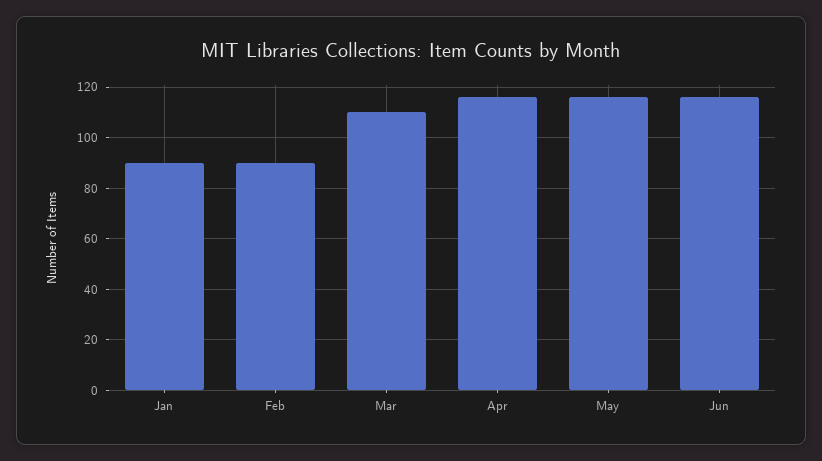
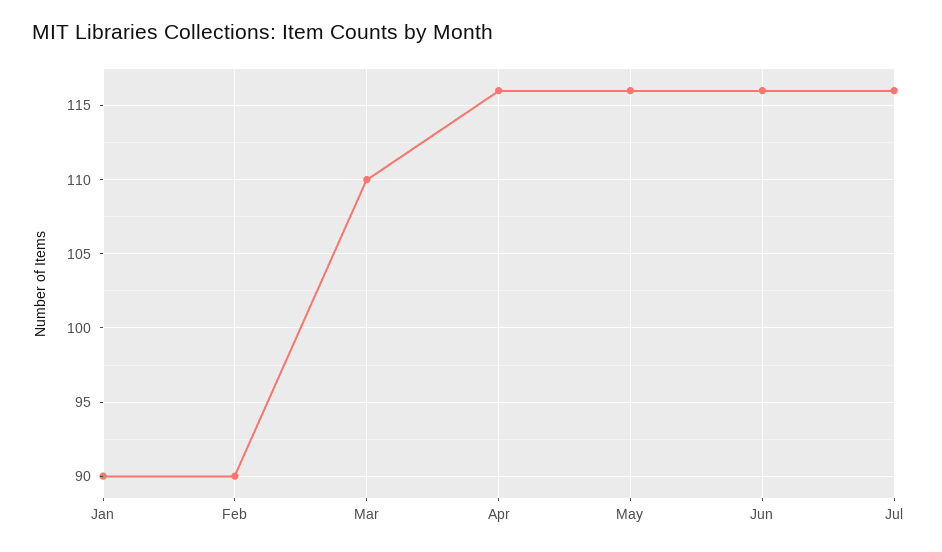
Jul: none -> 116

